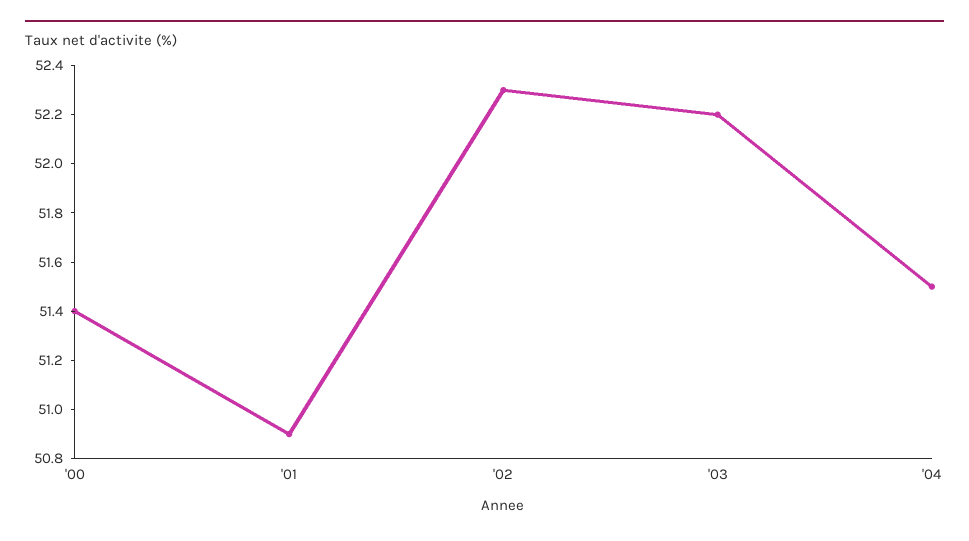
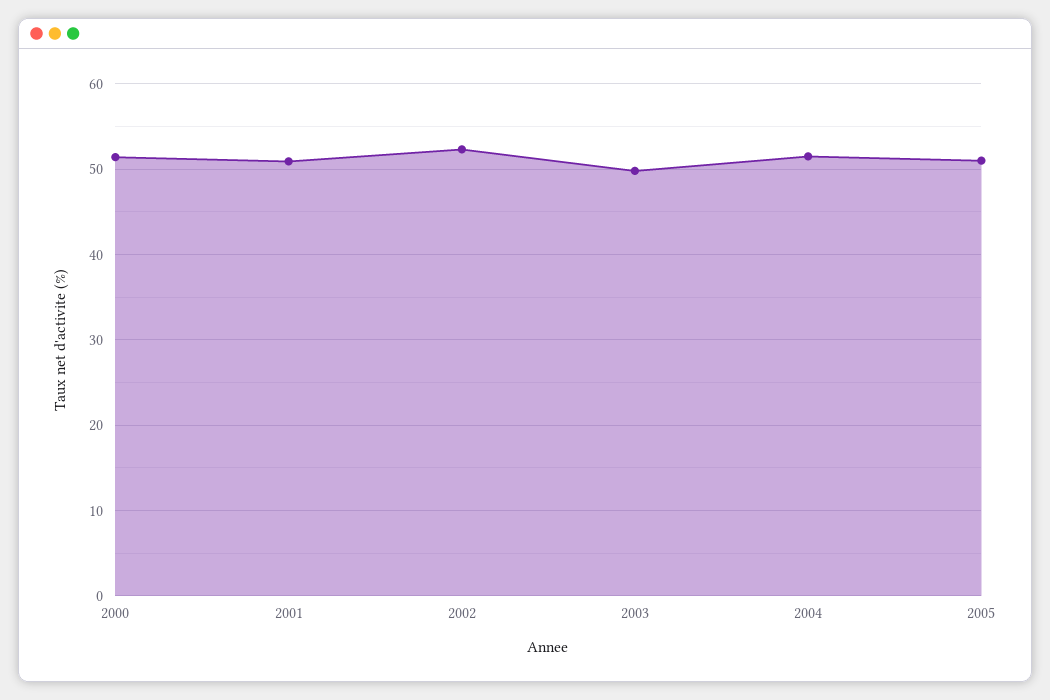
'03: 52.2 -> 50
2005: none -> 51

